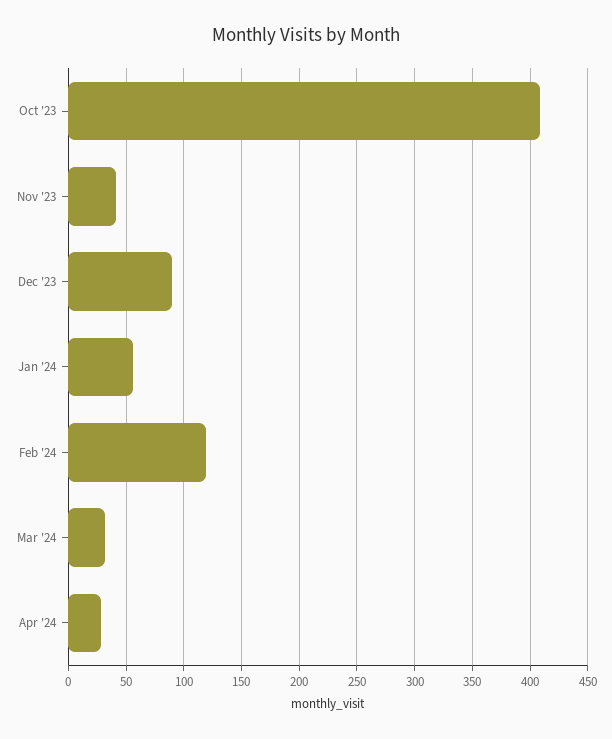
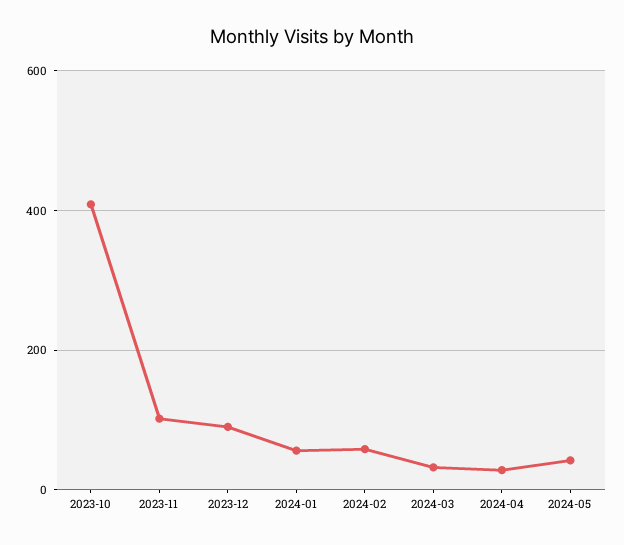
Nov '23: 40 -> 100
Feb '24: 120 -> 60
2024-05: none -> 40

